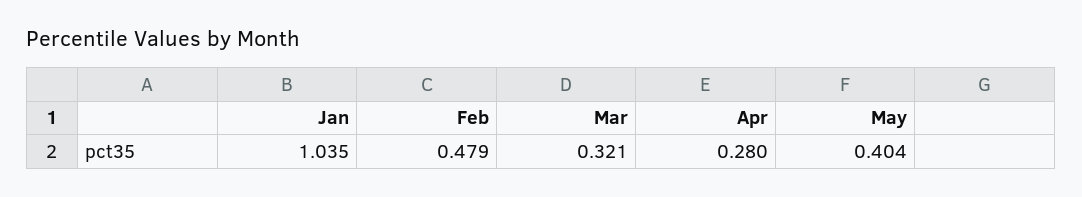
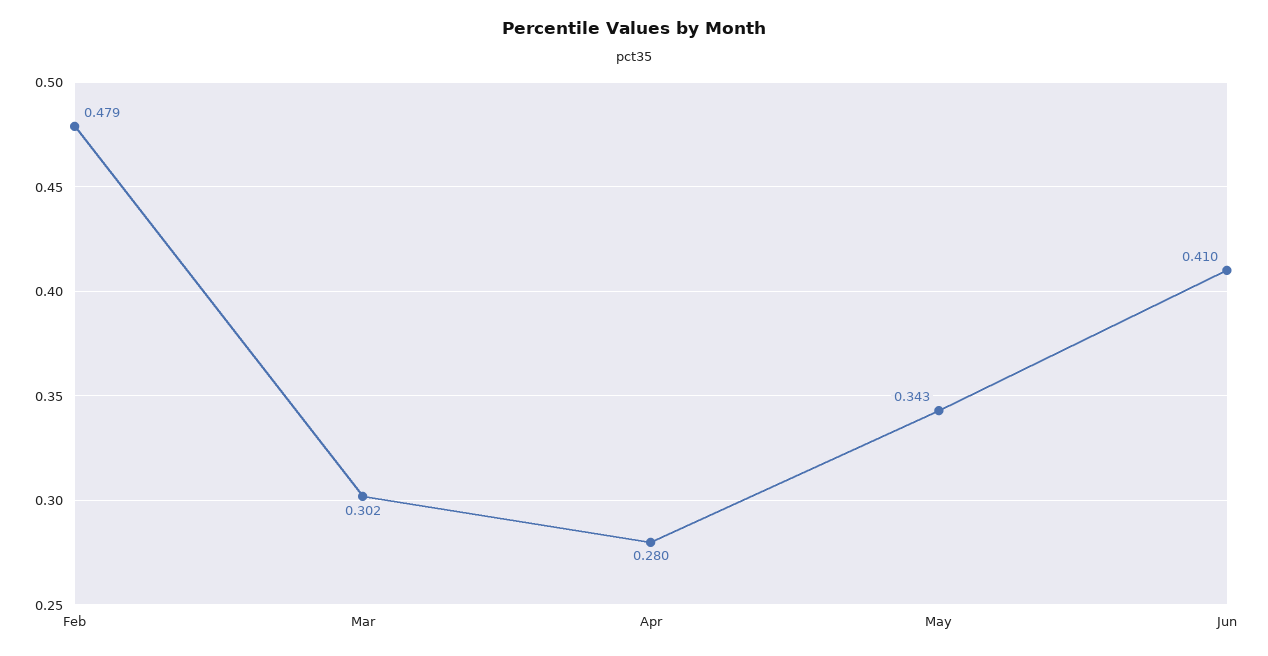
Jan: 1.035 -> none
Mar: 0.321 -> 0.302
May: 0.404 -> 0.343
Jun: none -> 0.41

